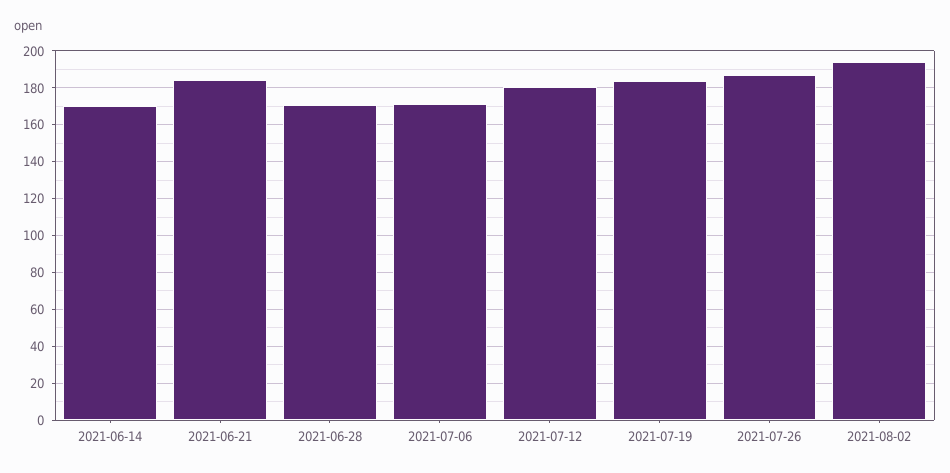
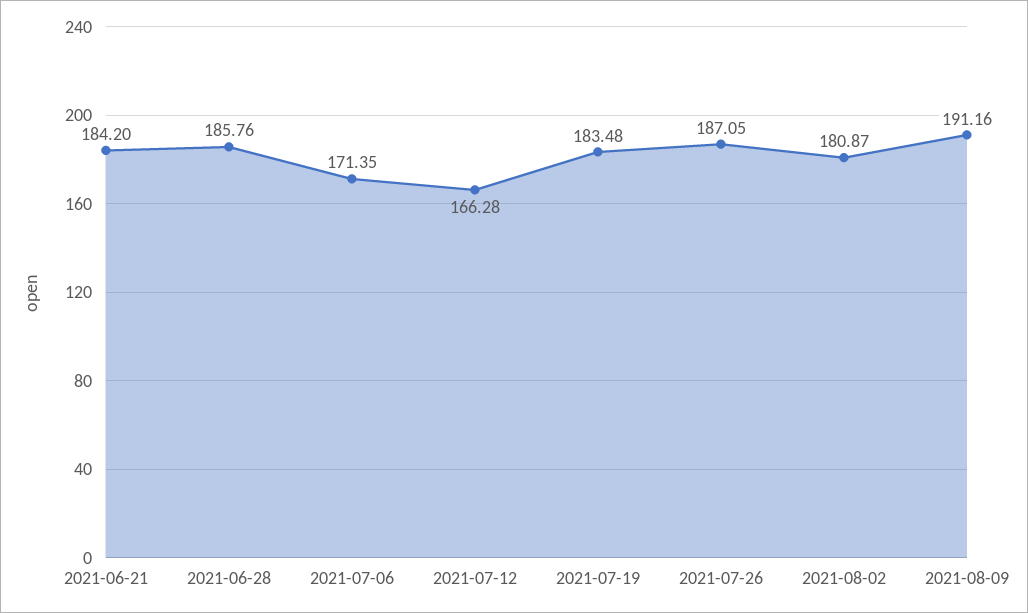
2021-06-14: 170 -> none
2021-06-28: 170 -> 185.76
2021-07-12: 180 -> 166.28
2021-08-02: 195 -> 180.87
2021-08-09: none -> 191.16

